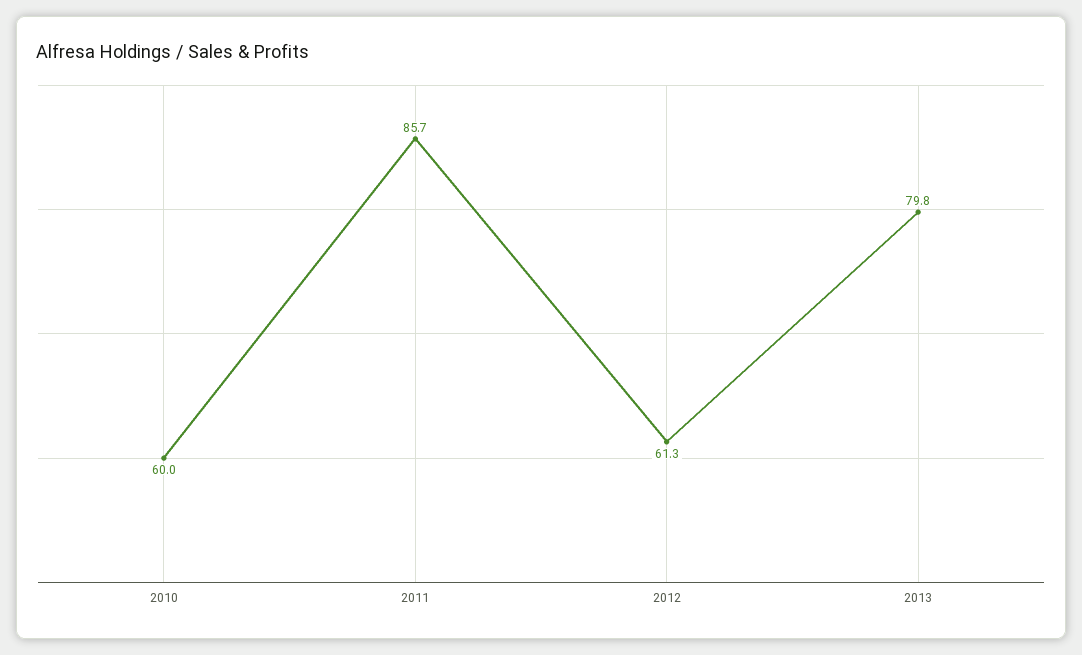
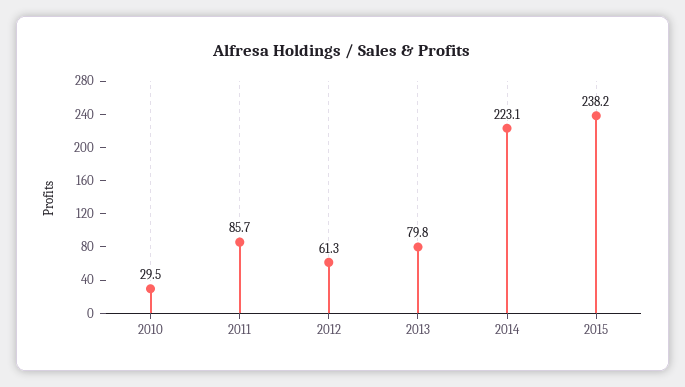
2010: 60 -> 29.5
2014: none -> 223.1
2015: none -> 238.2

